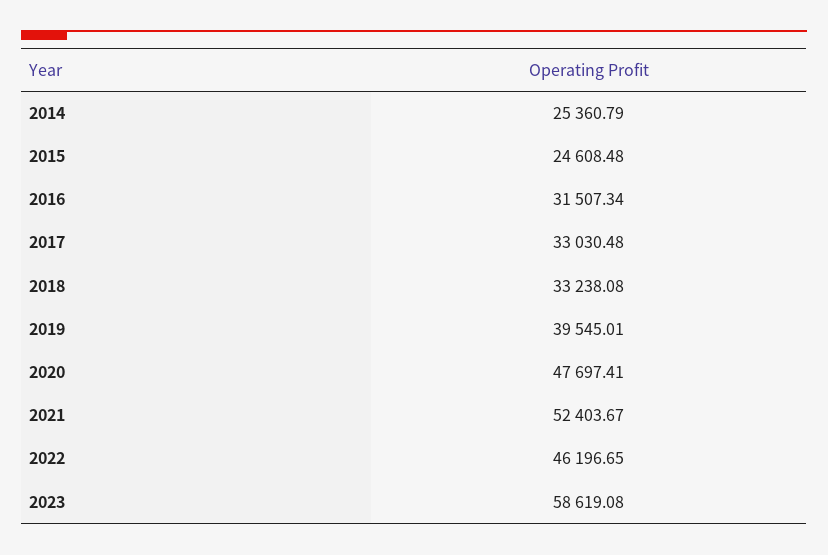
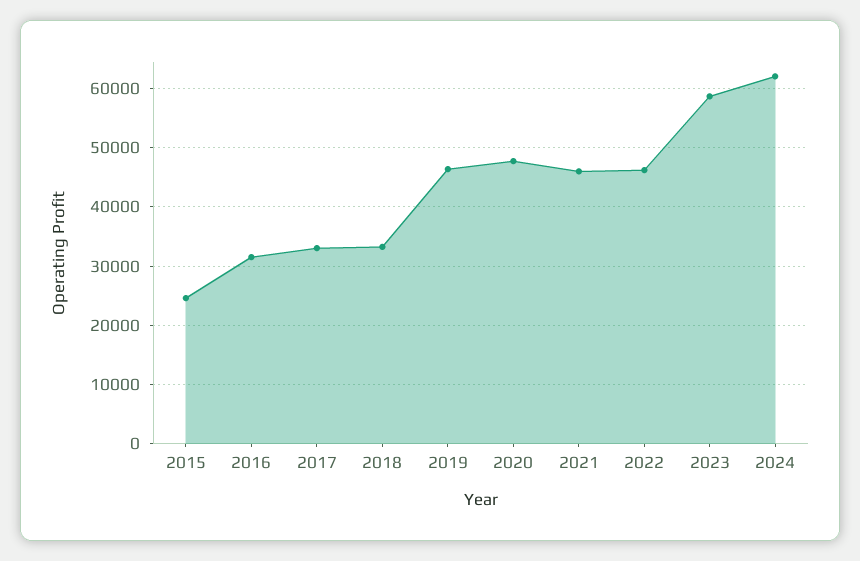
2014: 25360.79 -> none
2019: 39545.01 -> 46000
2021: 52403.67 -> 46000
2024: none -> 62000

